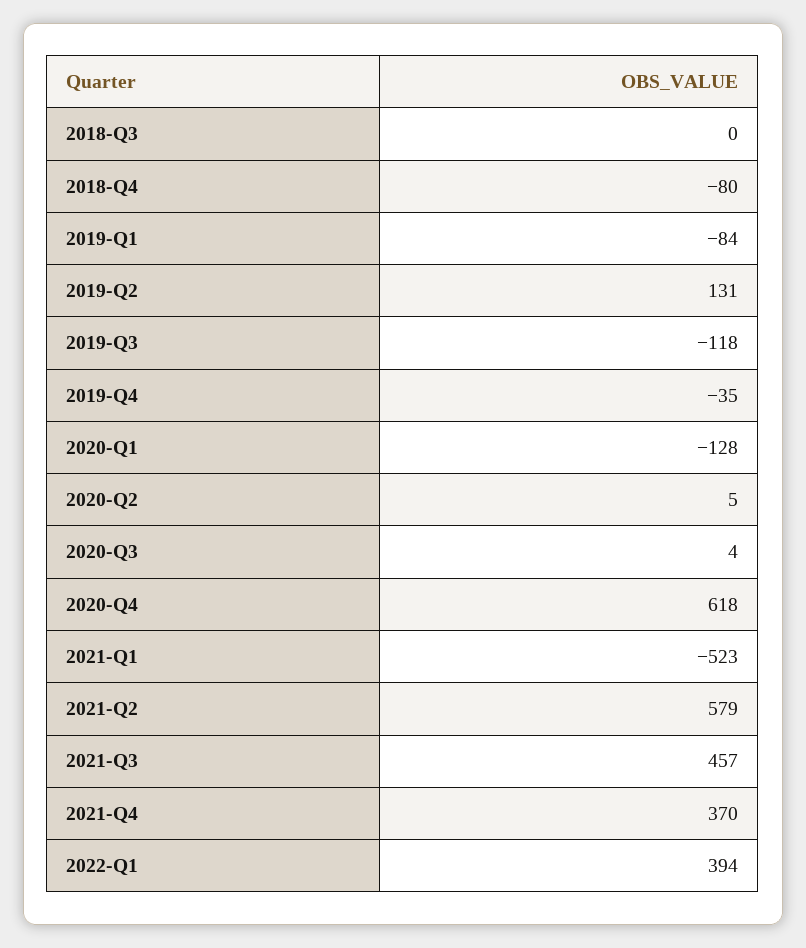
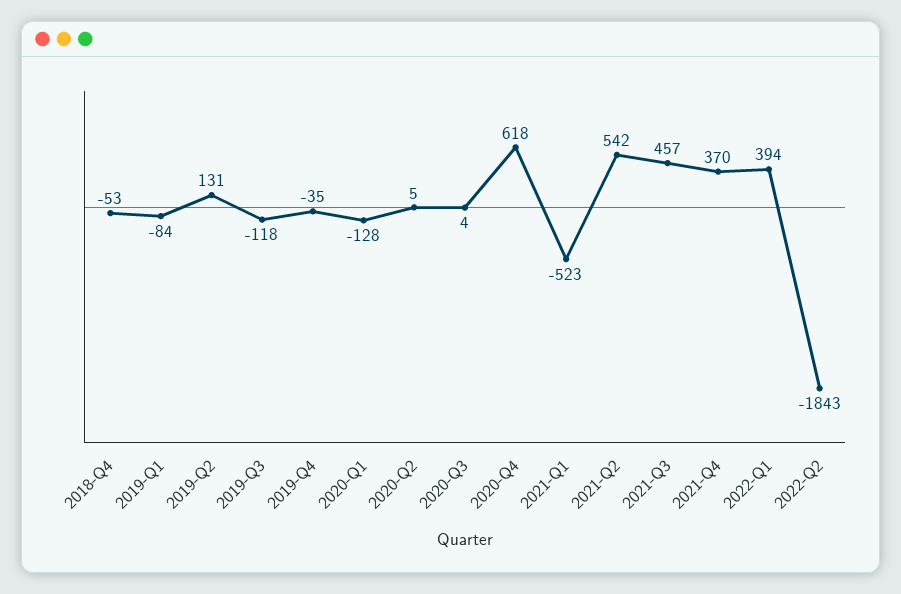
2018-Q3: 0 -> none
2018-Q4: -80 -> -53
2021-Q2: 579 -> 542
2022-Q2: none -> -1843

